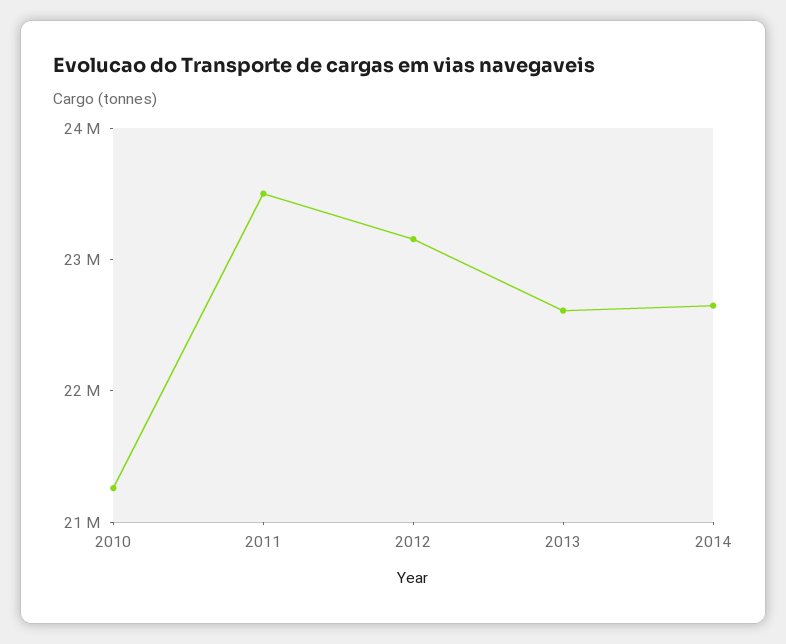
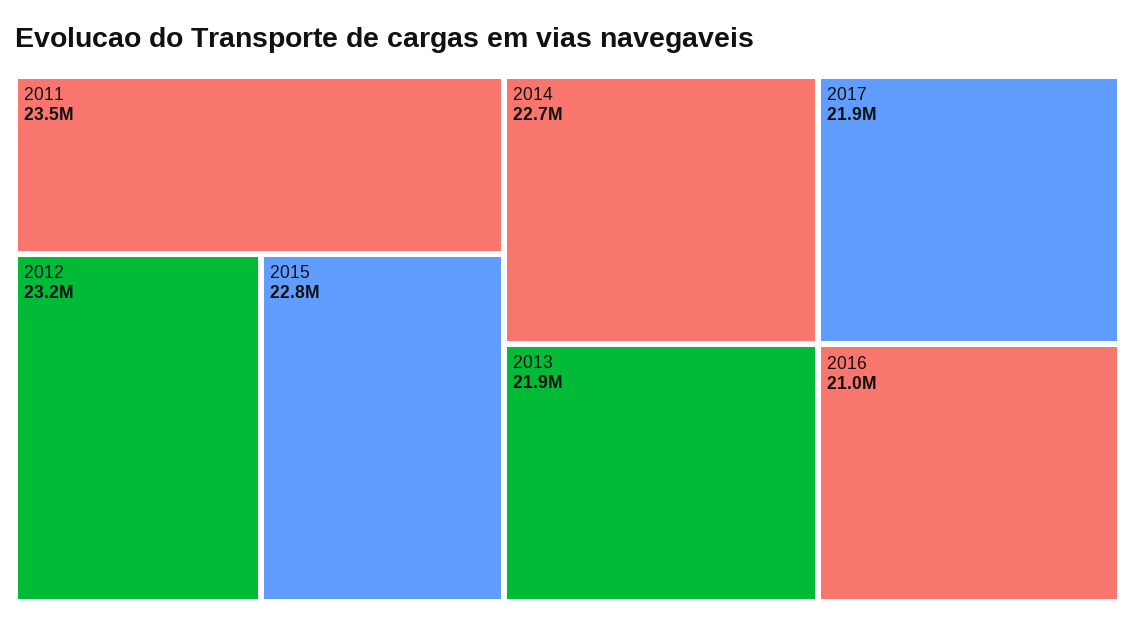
2010: 21200000 -> none
2013: 22600000 -> 21900000
2015: none -> 22800000
2017: none -> 21900000
2016: none -> 21000000

